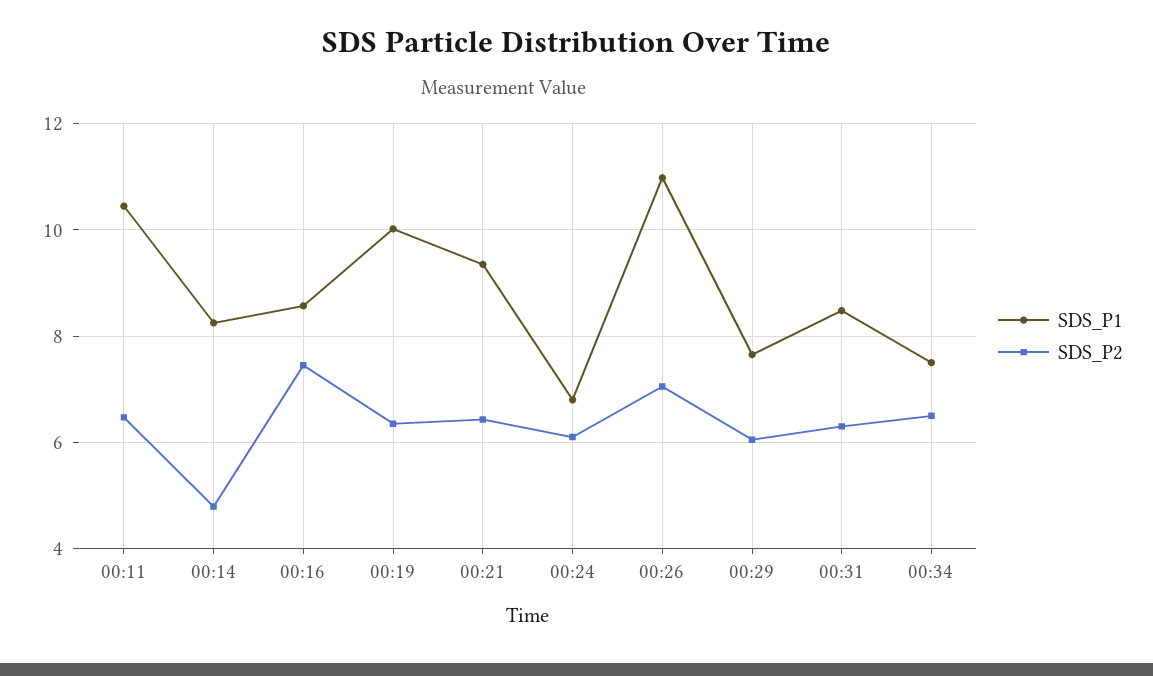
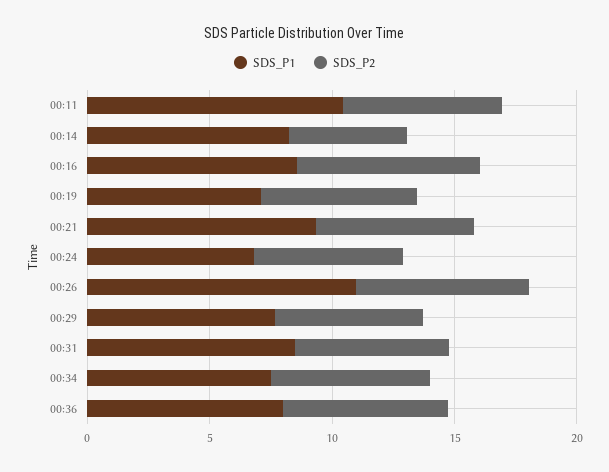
SDS_P1, 00:19: 10 -> 7
SDS_P1, 00:36: none -> 8
SDS_P2, 00:36: none -> 7

